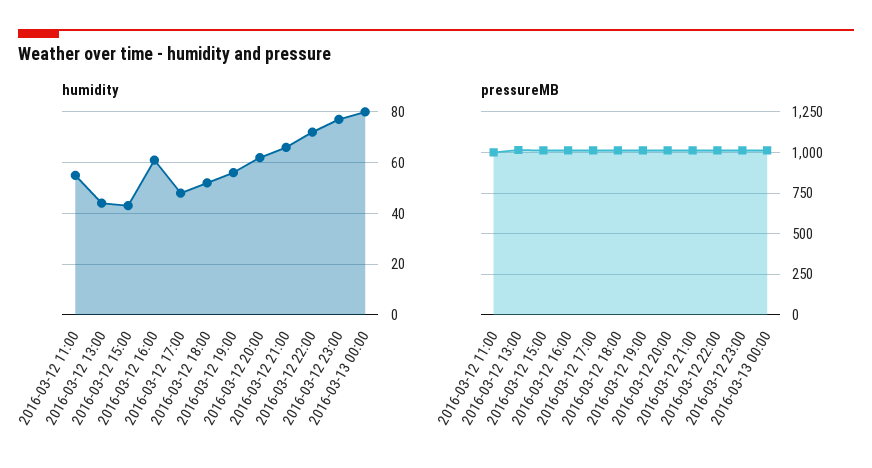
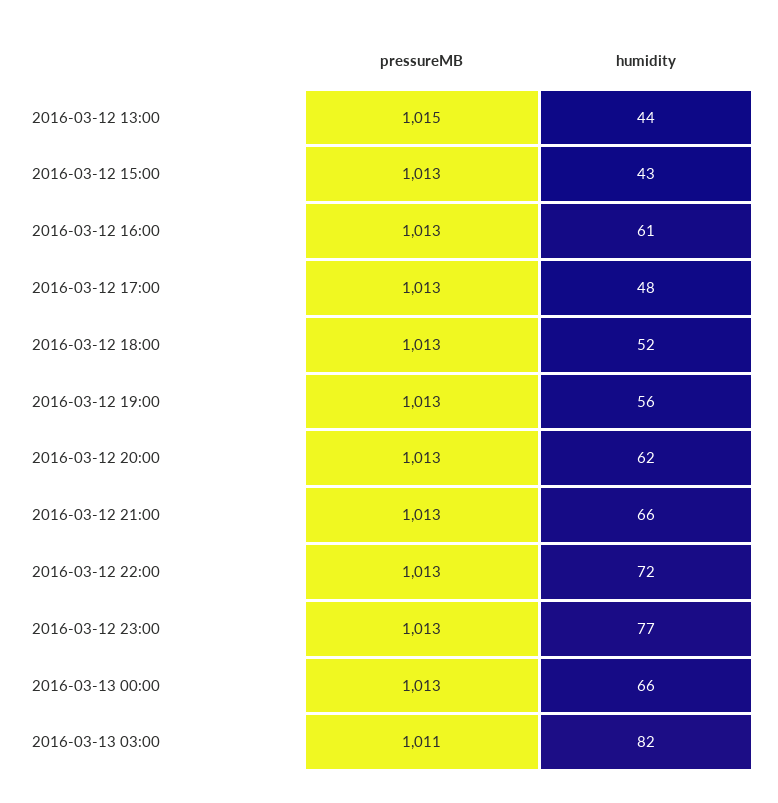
humidity, 2016-03-12 11:00: 55 -> none
humidity, 2016-03-13 00:00: 80 -> 66
pressureMB, 2016-03-12 11:00: 1000 -> none
pressureMB, 2016-03-13 03:00: none -> 1011
humidity, 2016-03-13 03:00: none -> 82

